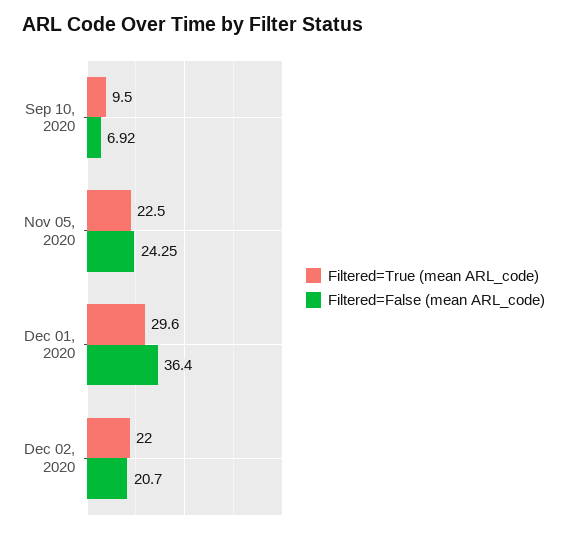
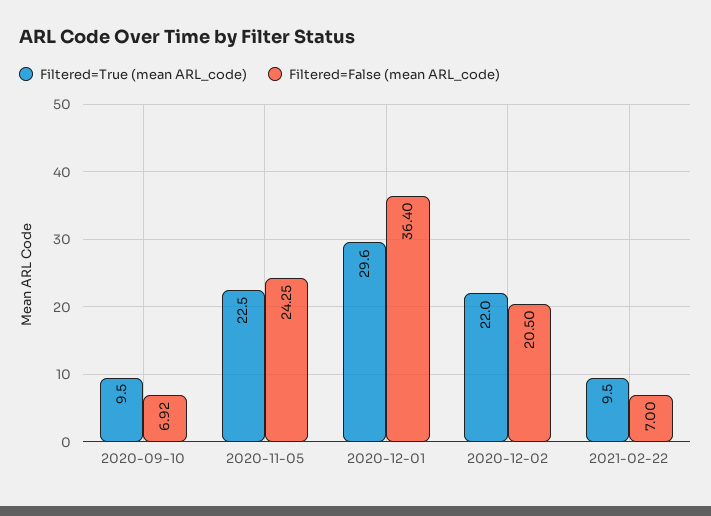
Filtered=False (mean ARL_code), Dec 02, 2020: 20.7 -> 20.5
Filtered=True (mean ARL_code), 2021-02-22: none -> 9.5
Filtered=False (mean ARL_code), 2021-02-22: none -> 7

